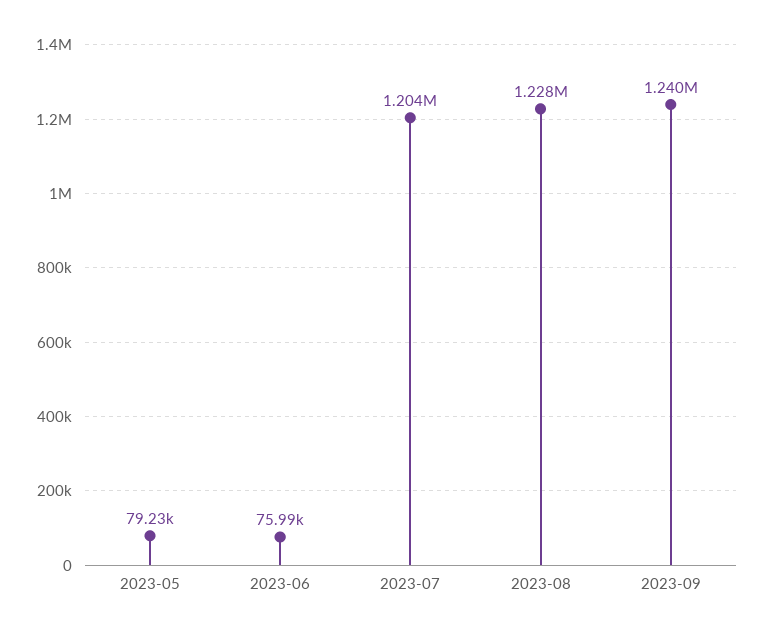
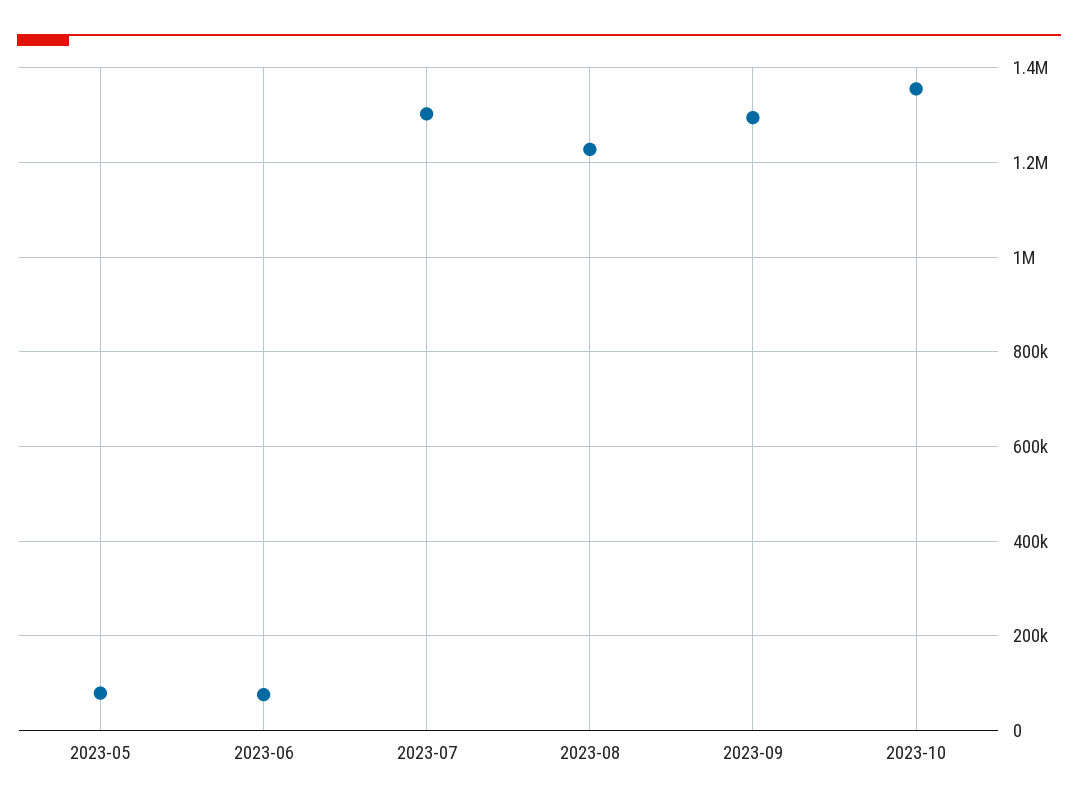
2023-07: 1204000 -> 1300000
2023-09: 1240000 -> 1300000
2023-10: none -> 1360000

